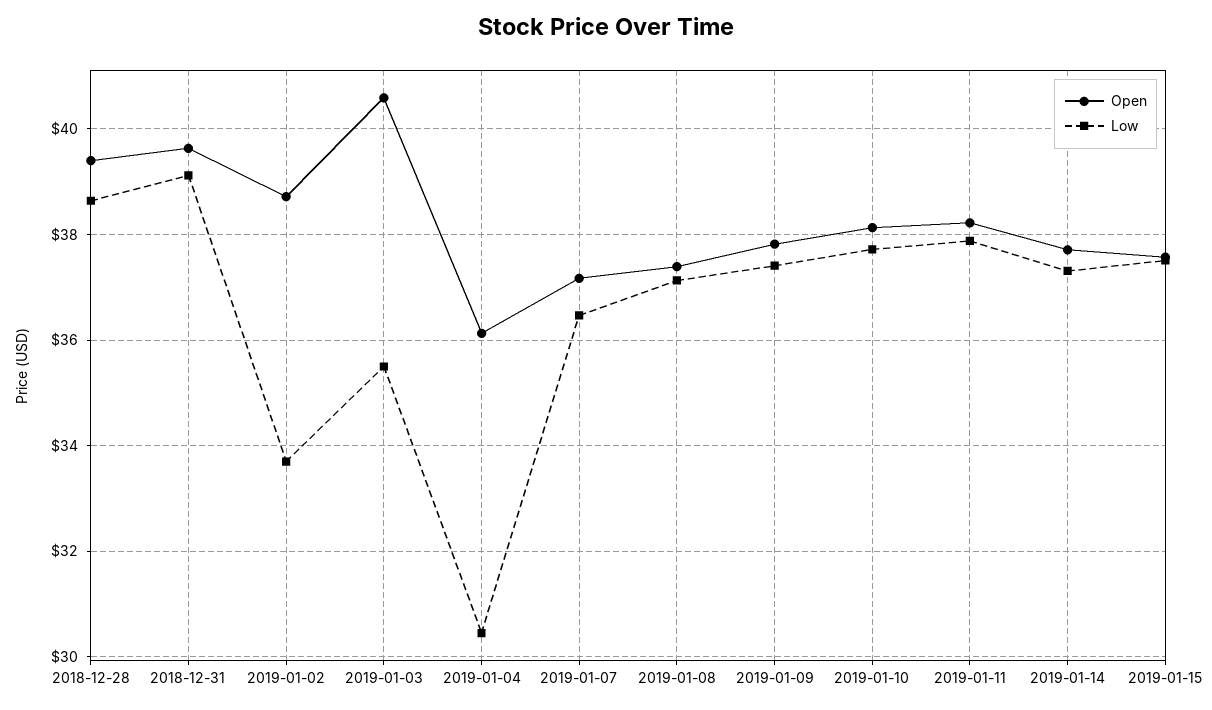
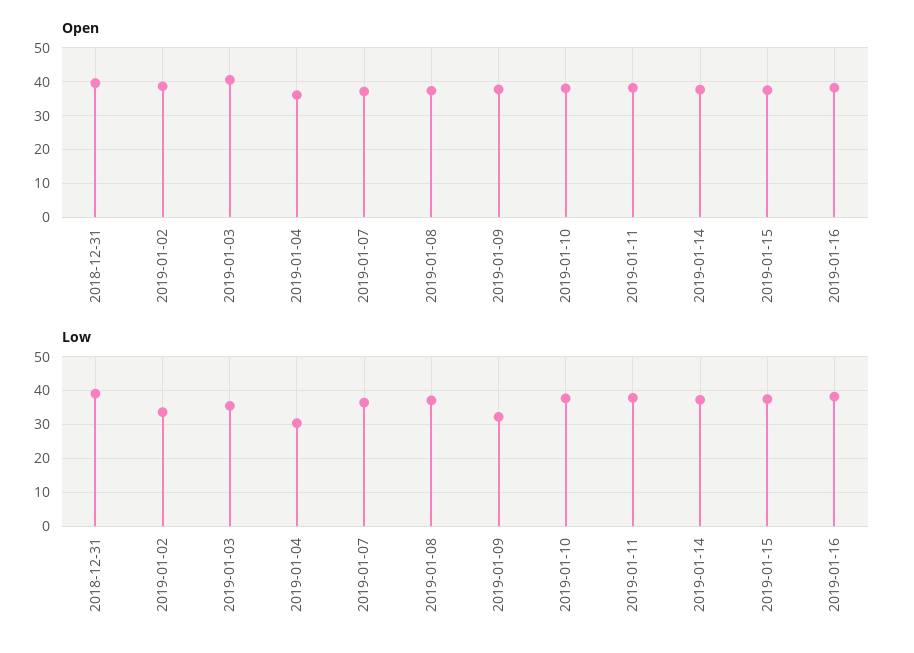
Open, 2018-12-28: 39.4 -> none
Low, 2018-12-28: 38.6 -> none
Low, 2019-01-09: 37.4 -> 32
Open, 2019-01-16: none -> 38
Low, 2019-01-16: none -> 38

